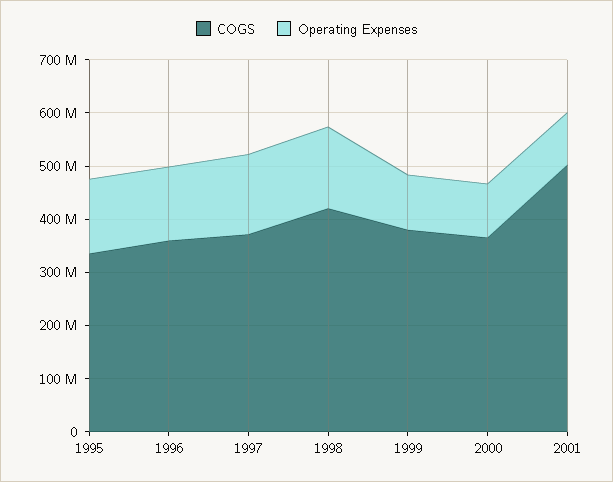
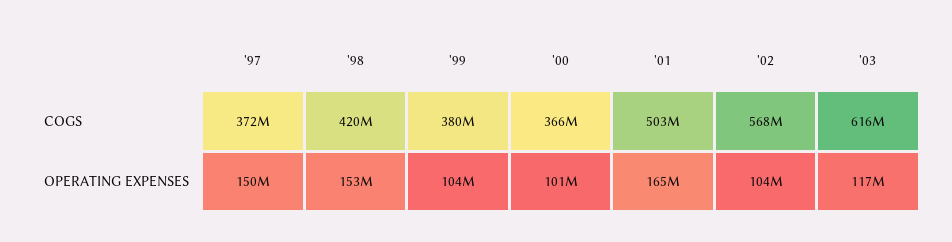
COGS, 1995: 340000000 -> none
Operating Expenses, 1995: 140000000 -> none
COGS, 1996: 360000000 -> none
Operating Expenses, 1996: 140000000 -> none
Operating Expenses, 2001: 100000000 -> 165000000
COGS, '02: none -> 568000000
COGS, '03: none -> 616000000
Operating Expenses, '02: none -> 104000000
Operating Expenses, '03: none -> 117000000

